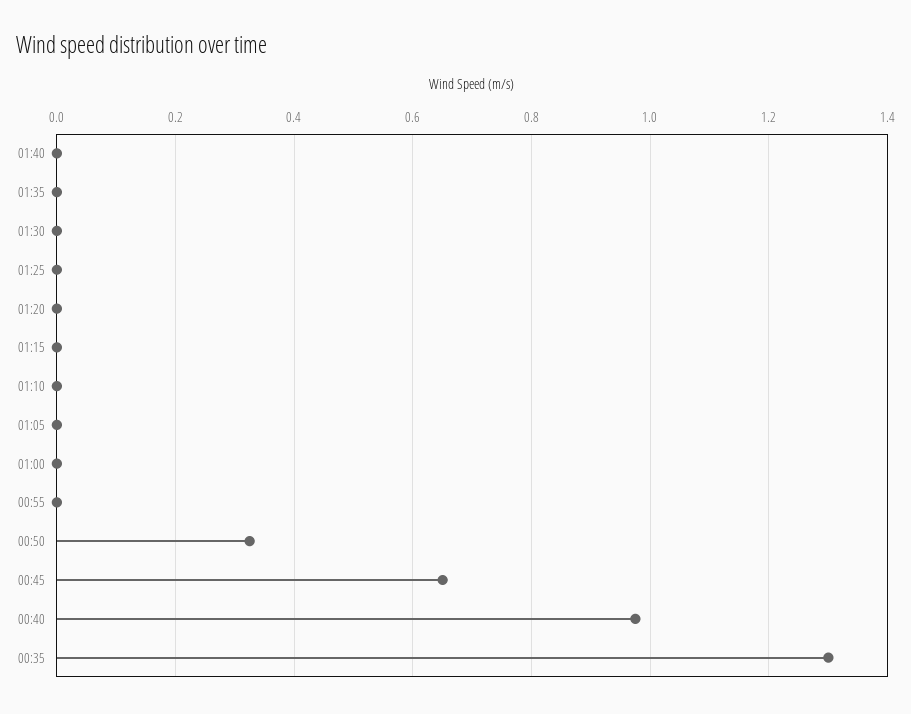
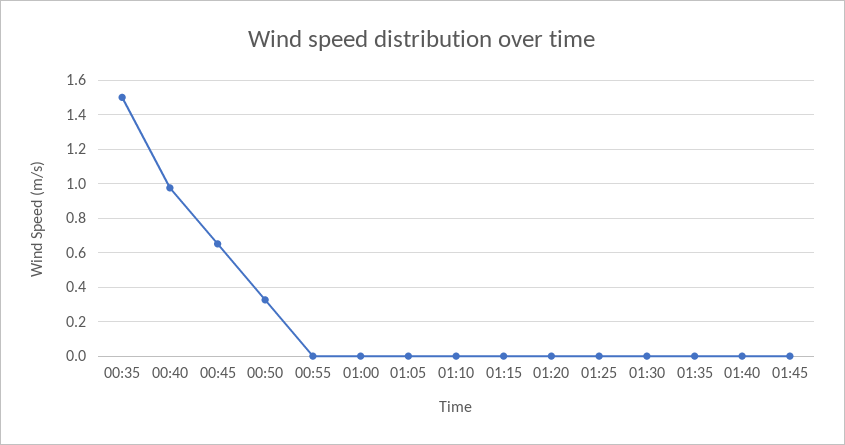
00:35: 1.3 -> 1.5
01:45: none -> 0

